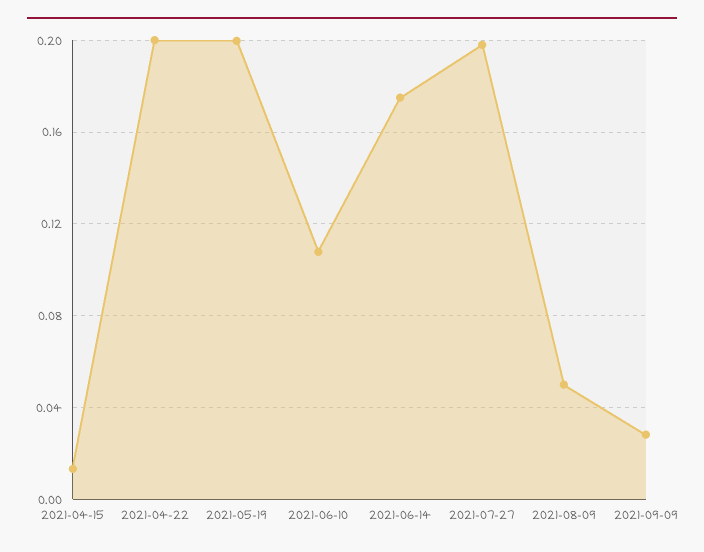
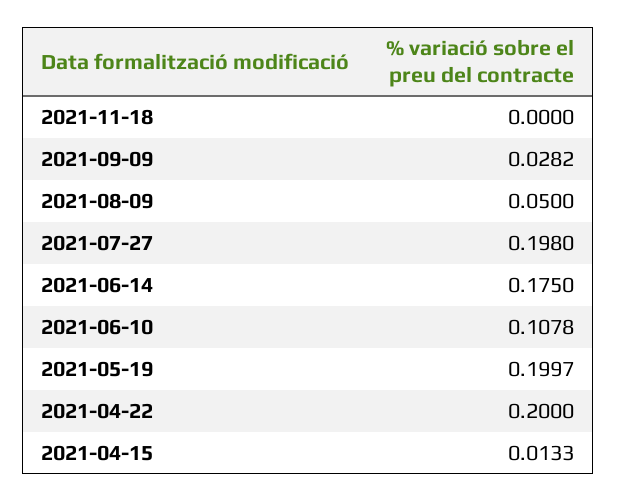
2021-11-18: none -> 0

